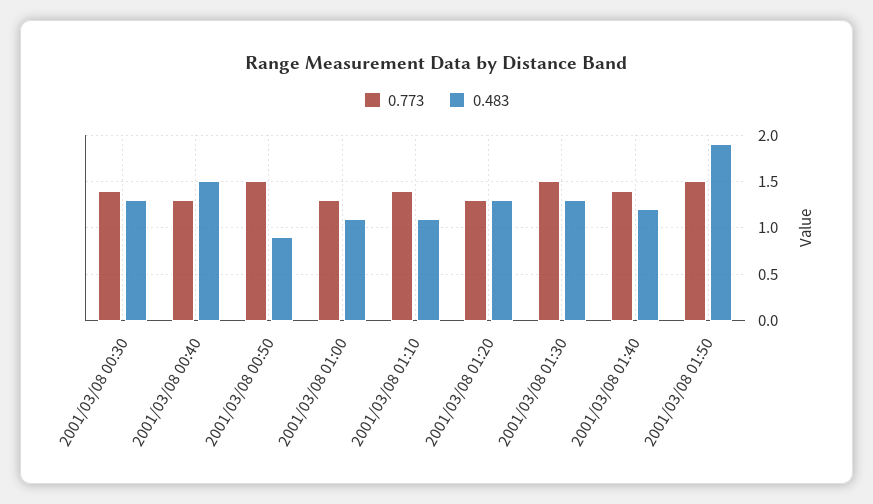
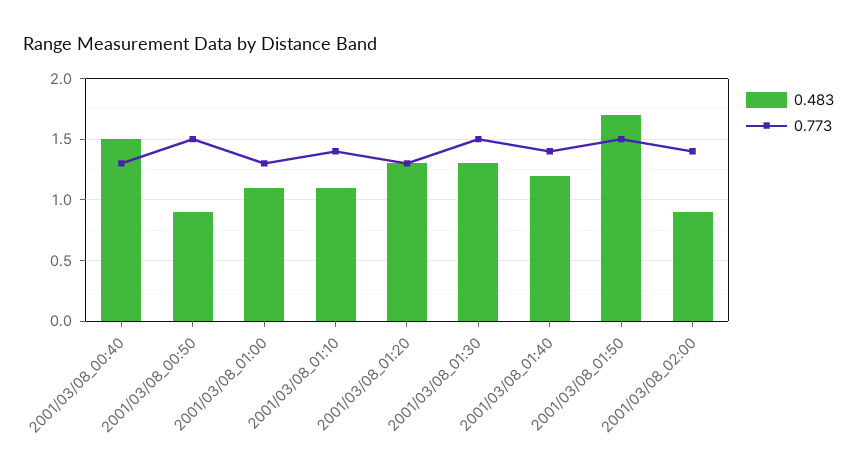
0.773, 2001/03/08 00:30: 1.4 -> none
0.483, 2001/03/08 00:30: 1.3 -> none
0.483, 2001/03/08 01:50: 1.9 -> 1.7
0.483, 2001/03/08_02:00: none -> 0.9
0.773, 2001/03/08_02:00: none -> 1.4

